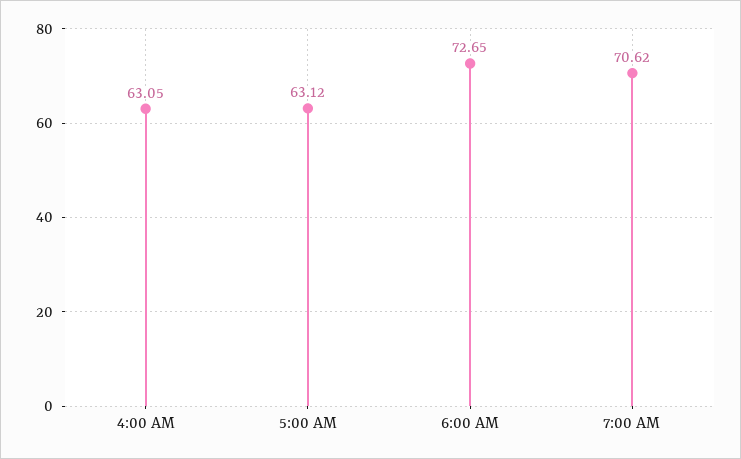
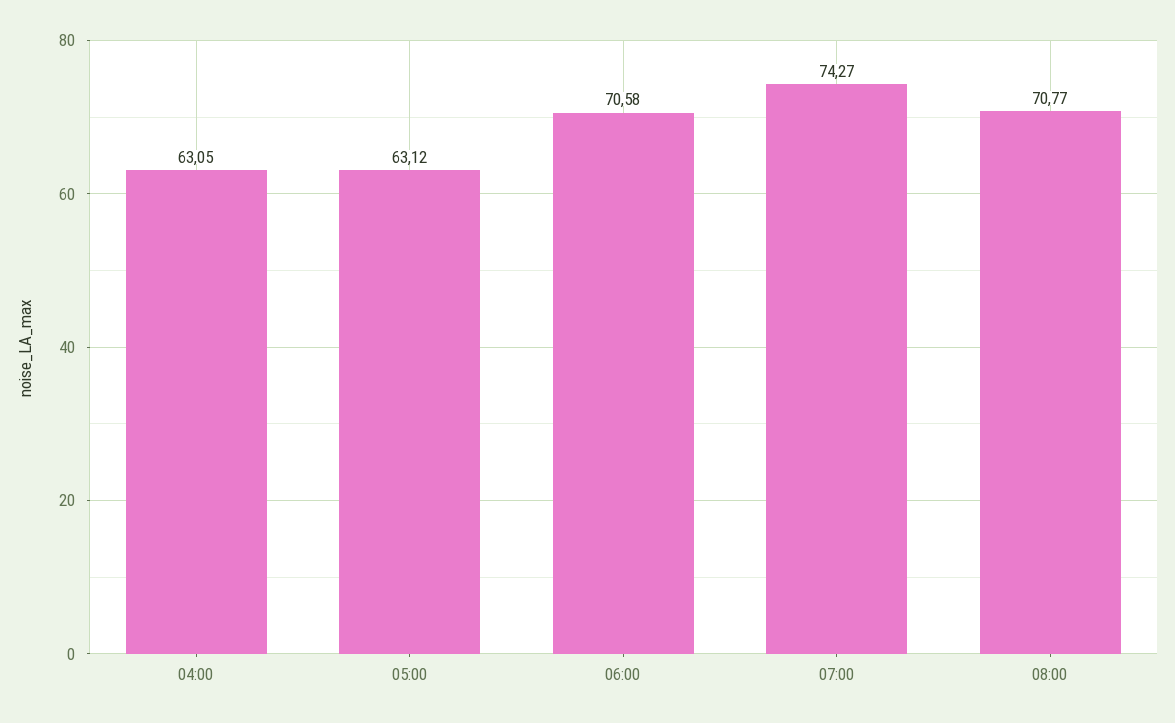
6:00 AM: 72.65 -> 70.58
7:00 AM: 70.62 -> 74.27
08:00: none -> 70.77

